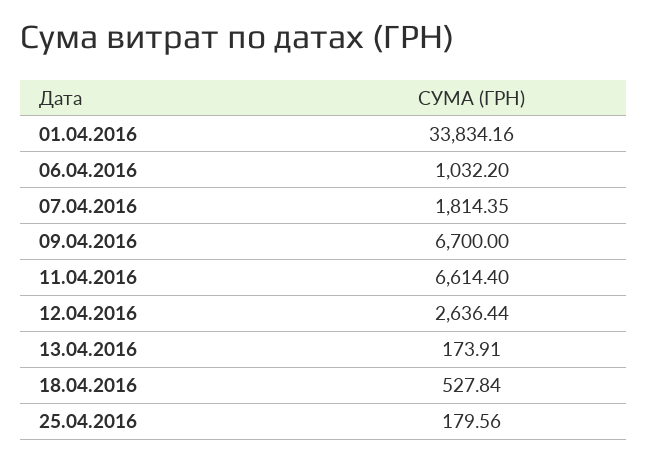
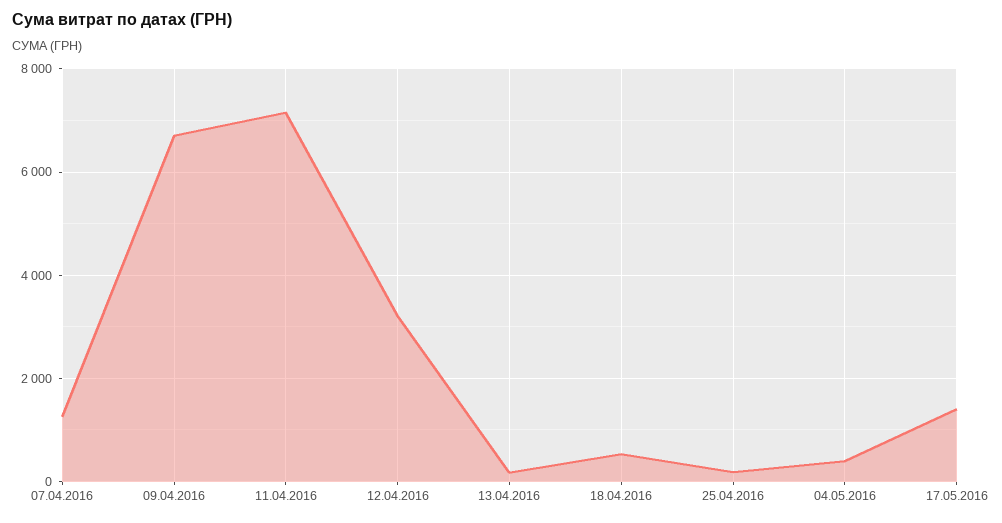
01.04.2016: 33834.16 -> none
06.04.2016: 1032.2 -> none
07.04.2016: 1814.35 -> 1200
11.04.2016: 6614.4 -> 7200
12.04.2016: 2636.44 -> 3200
04.05.2016: none -> 400
17.05.2016: none -> 1400

